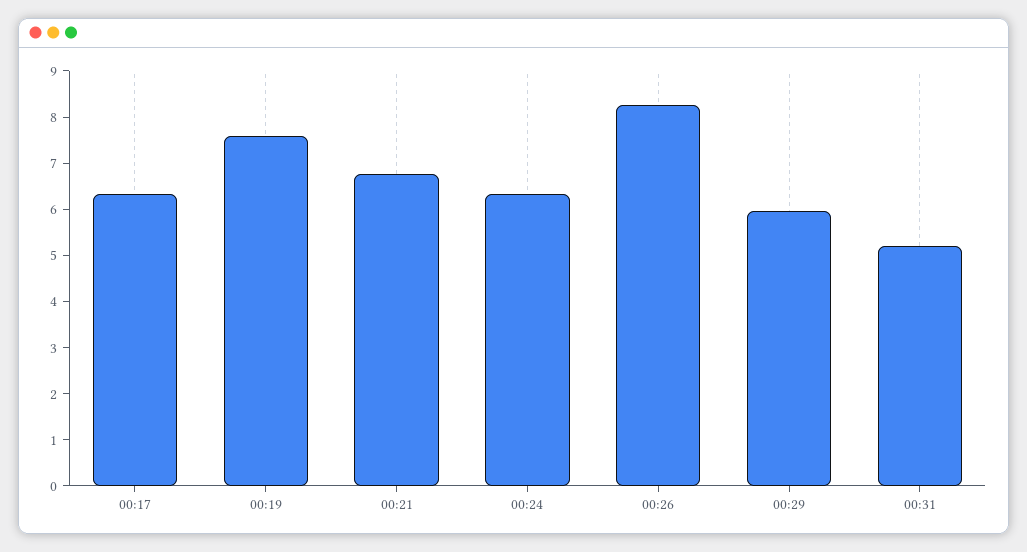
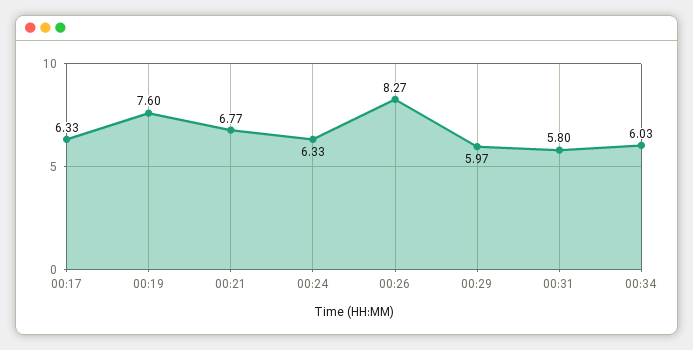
00:31: 5.2 -> 5.8
00:34: none -> 6.03

